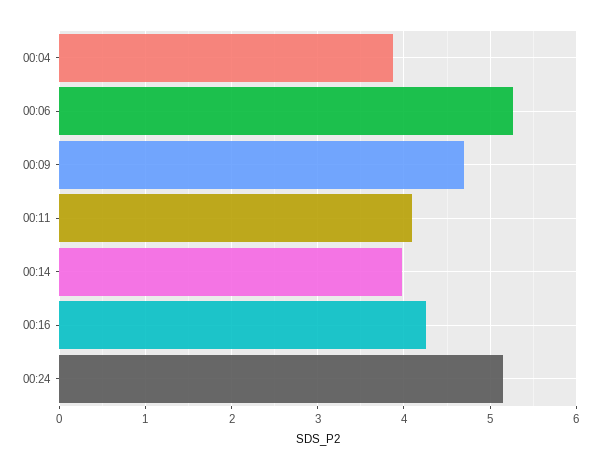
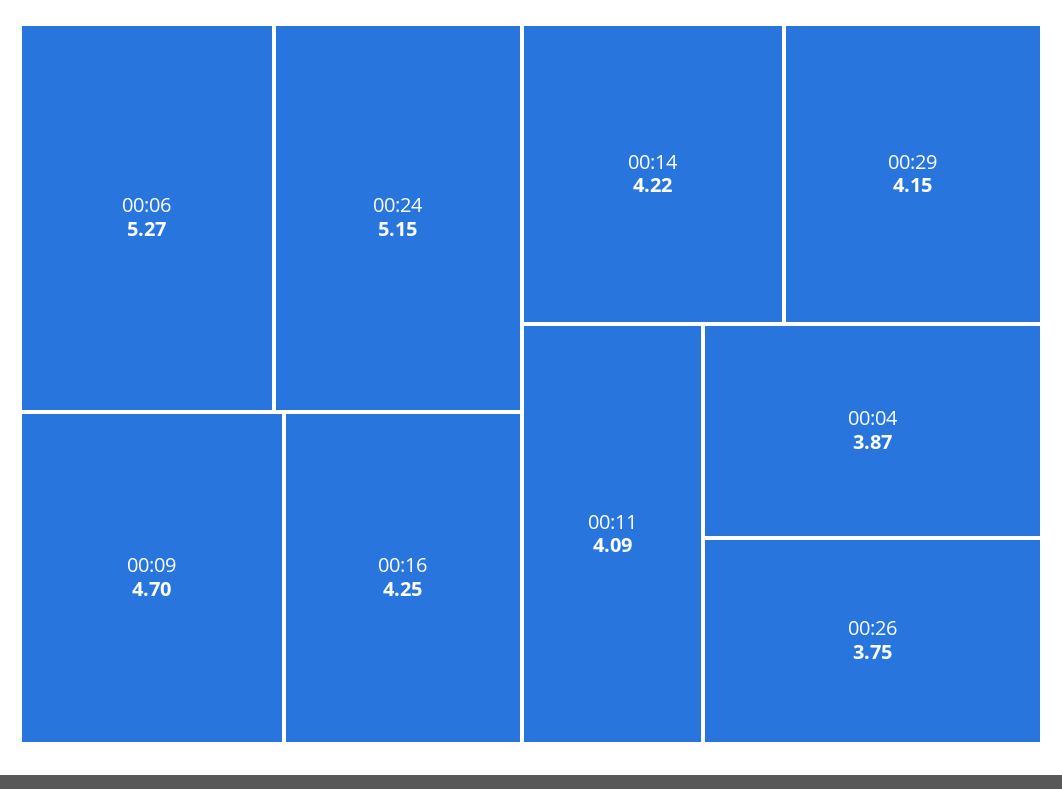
00:14: 4 -> 4.22
00:29: none -> 4.15
00:26: none -> 3.75

